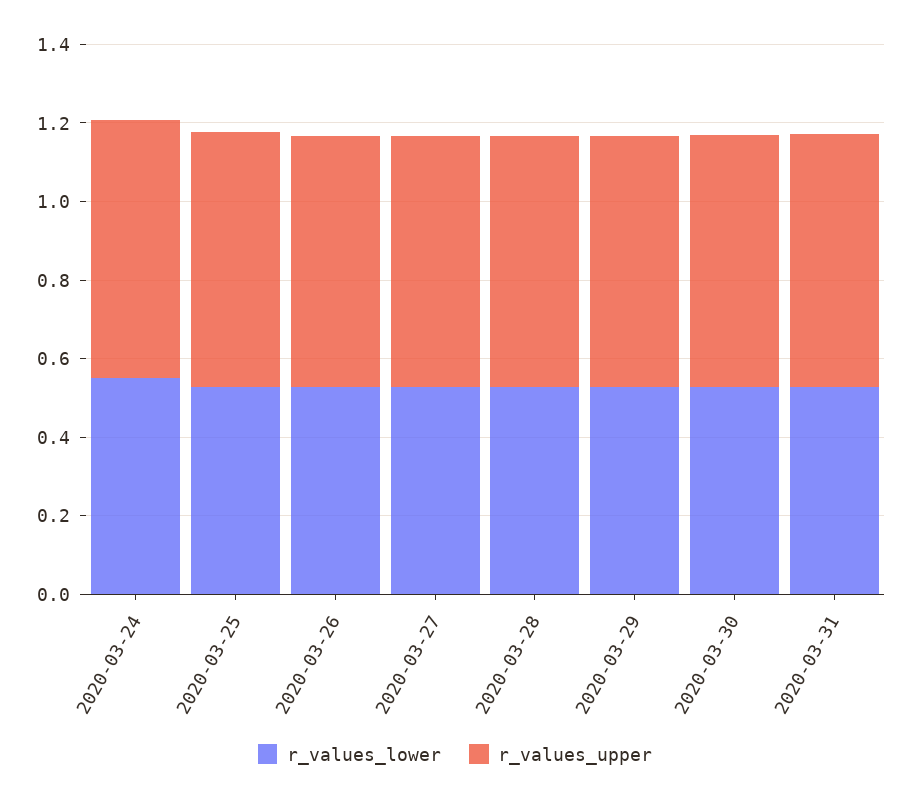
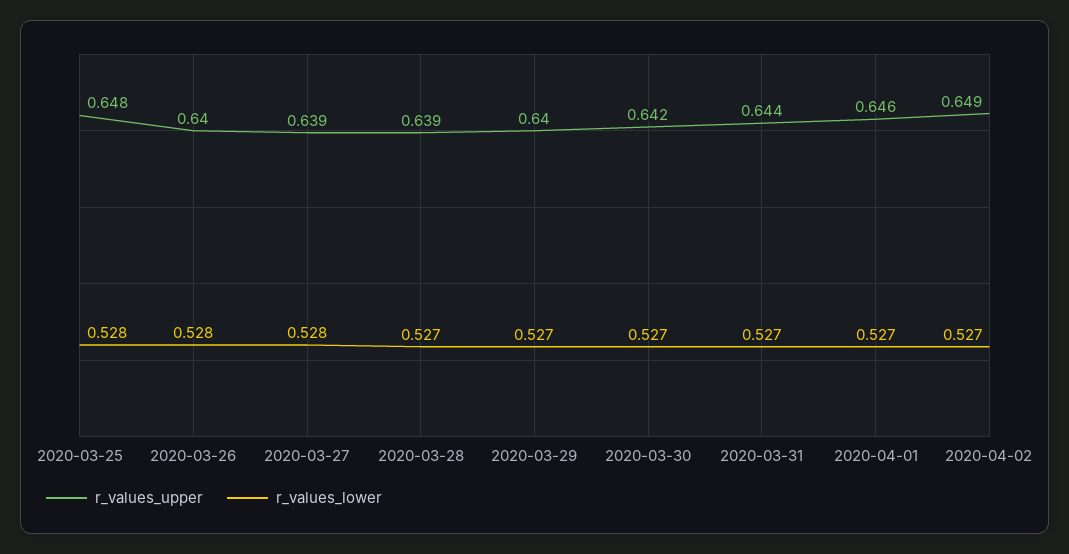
r_values_lower, 2020-03-24: 0.55 -> none
r_values_upper, 2020-03-24: 0.65 -> none
r_values_upper, 2020-04-01: none -> 0.646
r_values_lower, 2020-04-01: none -> 0.527
r_values_upper, 2020-04-02: none -> 0.649
r_values_lower, 2020-04-02: none -> 0.527

